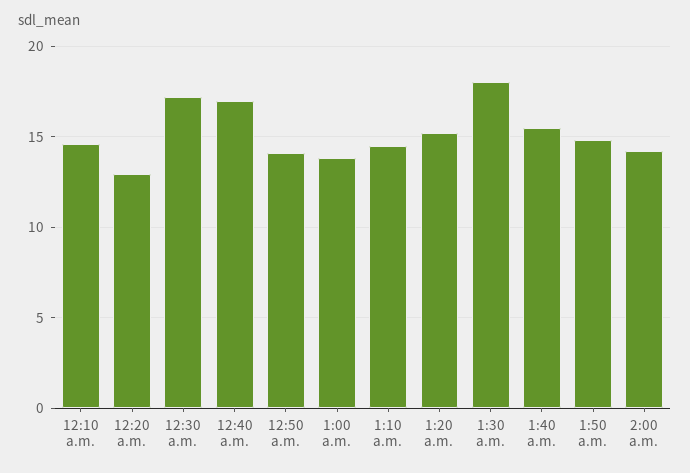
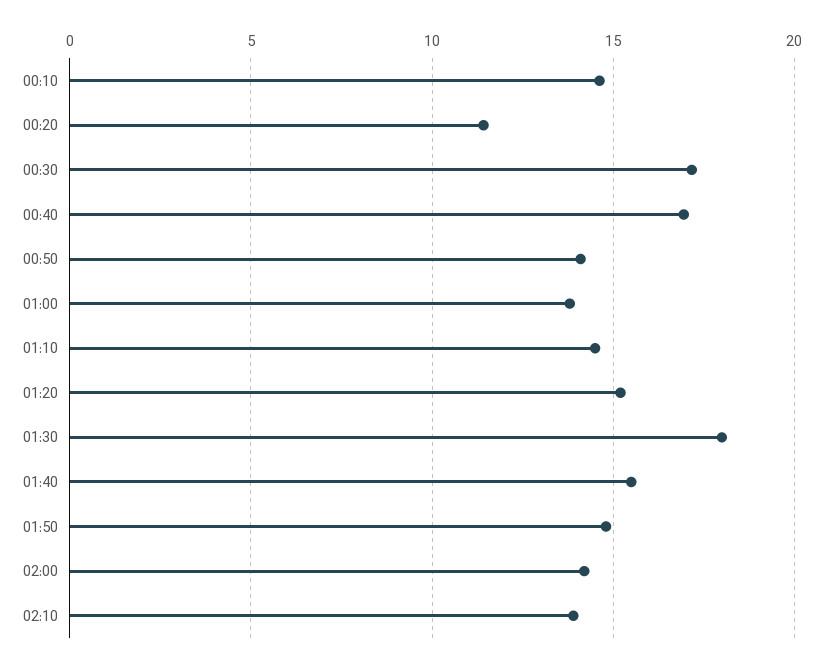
12:20 a.m.: 13 -> 11.5
02:10: none -> 14

